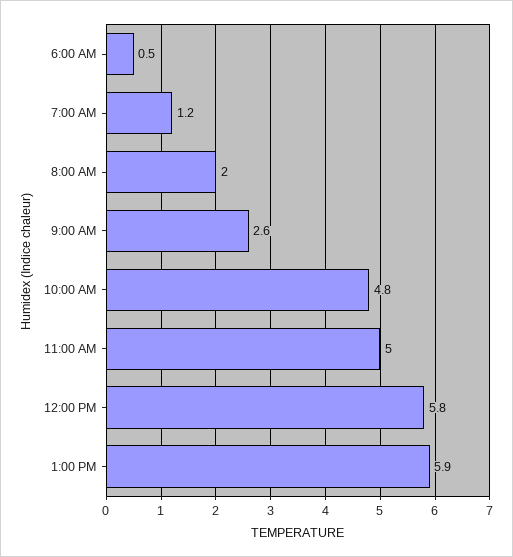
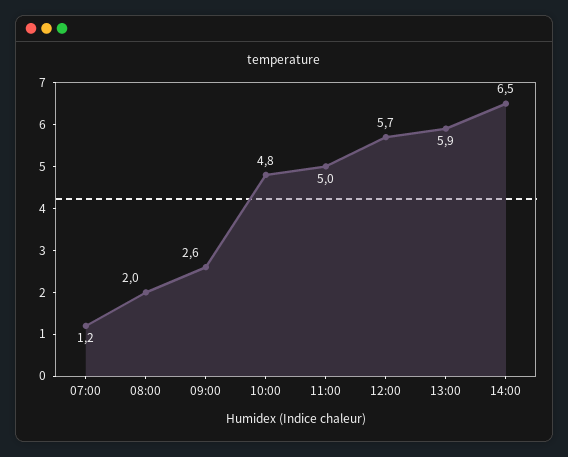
6:00 AM: 0.5 -> none
12:00 PM: 5.8 -> 5.7
14:00: none -> 6.5

